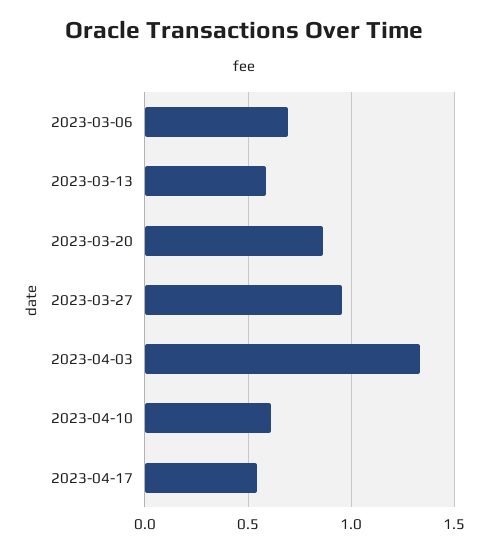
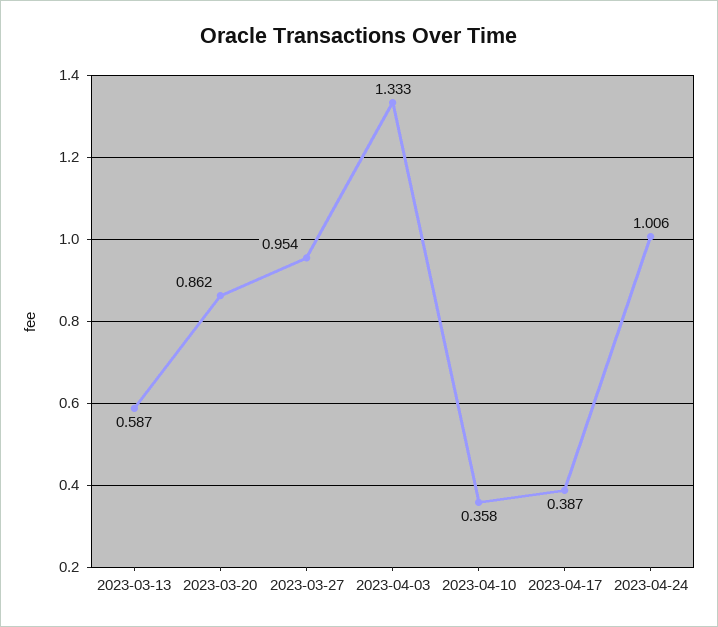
2023-03-06: 0.7 -> none
2023-04-10: 0.6 -> 0.358
2023-04-17: 0.55 -> 0.387
2023-04-24: none -> 1.006

